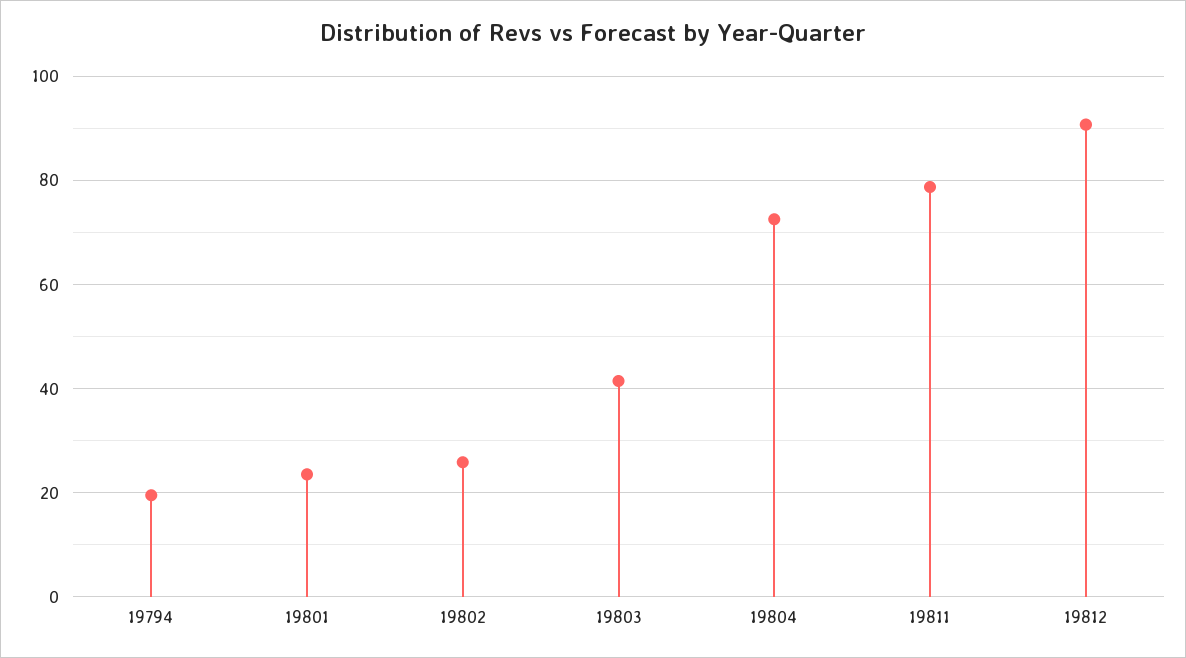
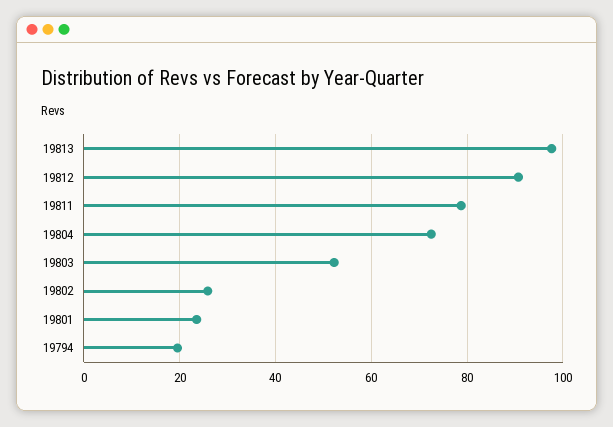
19803: 42 -> 52
19813: none -> 98

